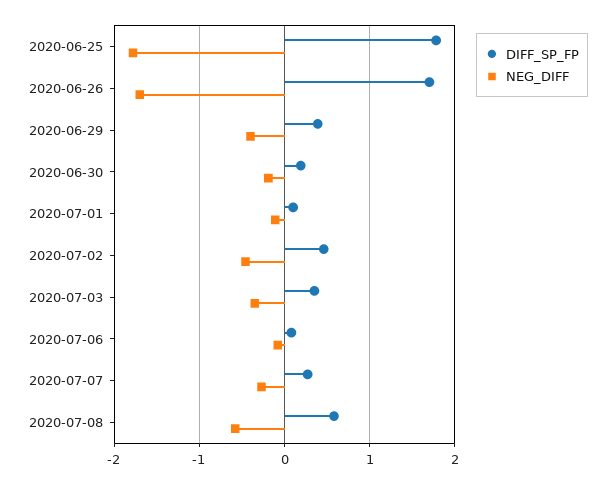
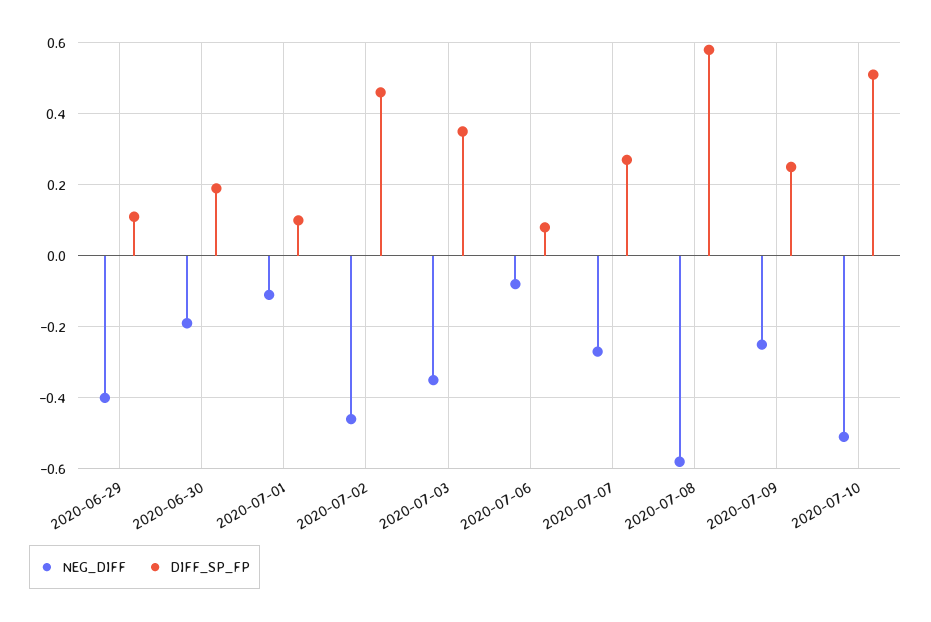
DIFF_SP_FP, 2020-06-25: 1.8 -> none
NEG_DIFF, 2020-06-25: -1.8 -> none
DIFF_SP_FP, 2020-06-26: 1.7 -> none
NEG_DIFF, 2020-06-26: -1.7 -> none
DIFF_SP_FP, 2020-06-29: 0.4 -> 0.1
NEG_DIFF, 2020-07-09: none -> -0.25
DIFF_SP_FP, 2020-07-09: none -> 0.25
NEG_DIFF, 2020-07-10: none -> -0.5
DIFF_SP_FP, 2020-07-10: none -> 0.5

